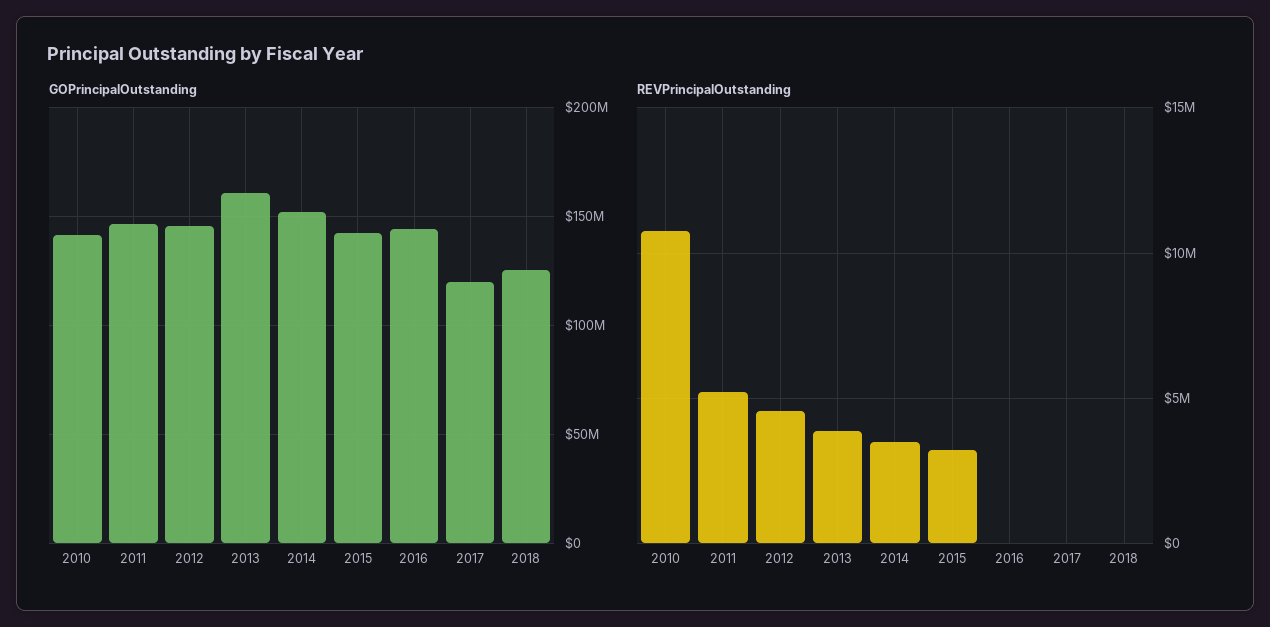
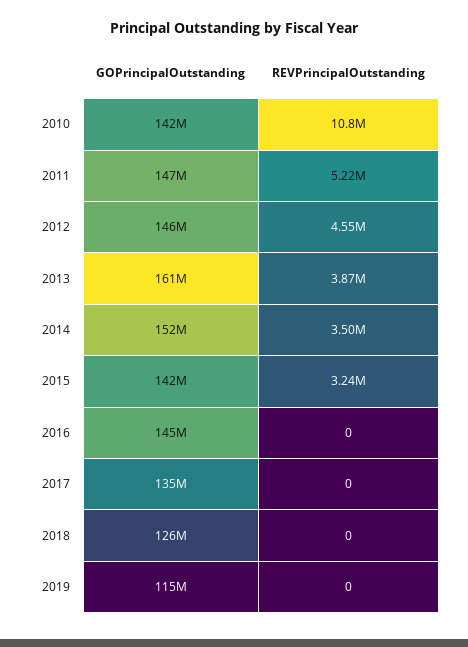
GOPrincipalOutstanding, 2017: 120000000 -> 135000000
GOPrincipalOutstanding, 2019: none -> 115000000
REVPrincipalOutstanding, 2019: none -> 0

